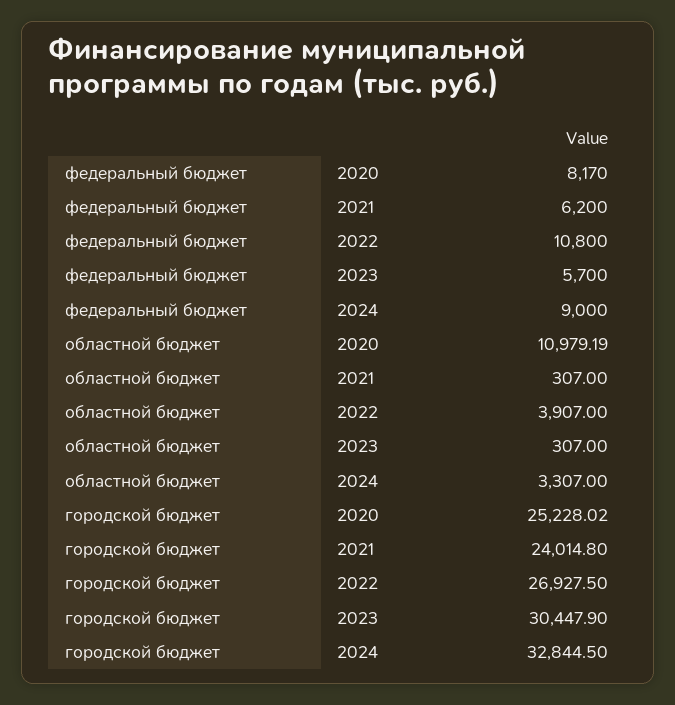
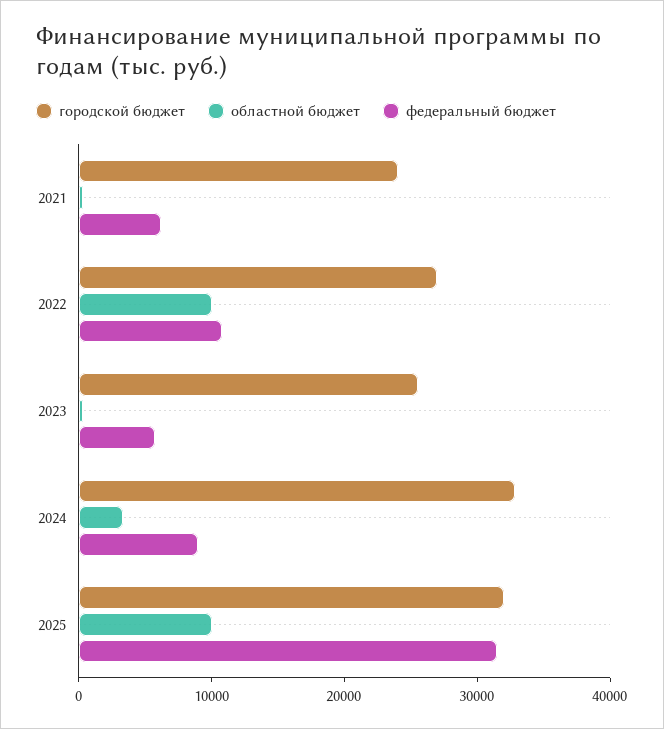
федеральный бюджет, 2020: 8170 -> none
областной бюджет, 2020: 10979.19 -> none
областной бюджет, 2022: 3907 -> 10000
городской бюджет, 2020: 25228.02 -> none
городской бюджет, 2023: 30447.9 -> 26000
городской бюджет, 2025: none -> 32000
областной бюджет, 2025: none -> 10000
федеральный бюджет, 2025: none -> 32000

